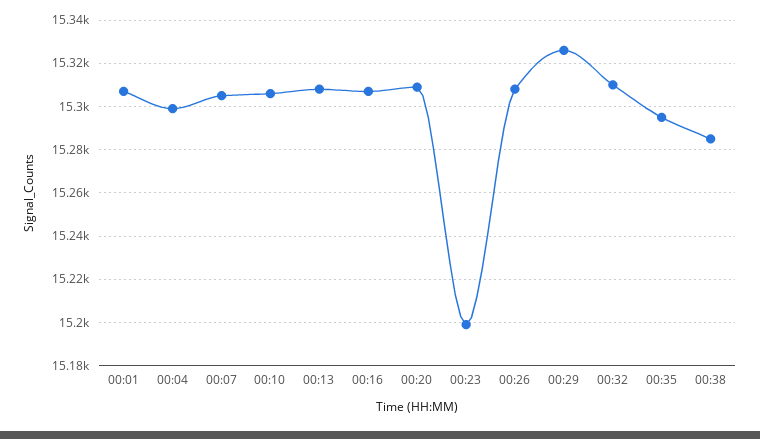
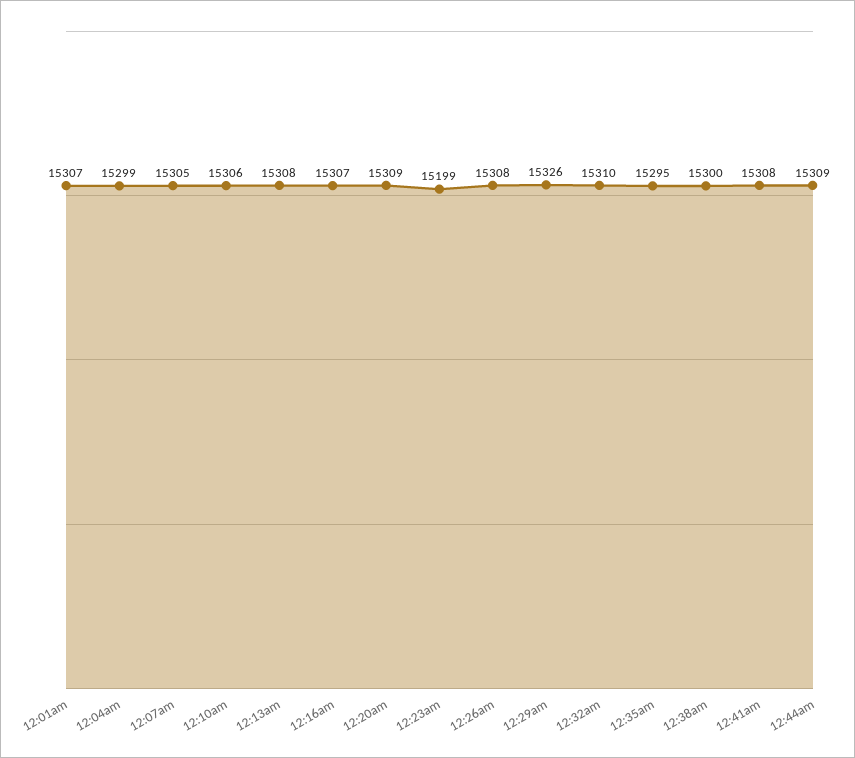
00:38: 15285 -> 15300
12:41am: none -> 15308
12:44am: none -> 15309

